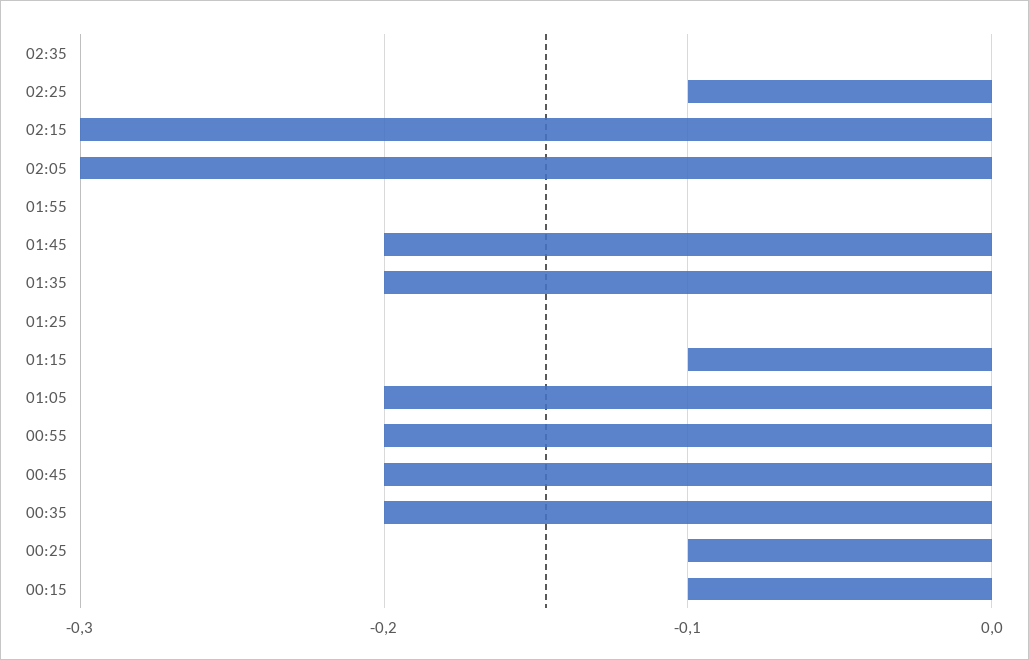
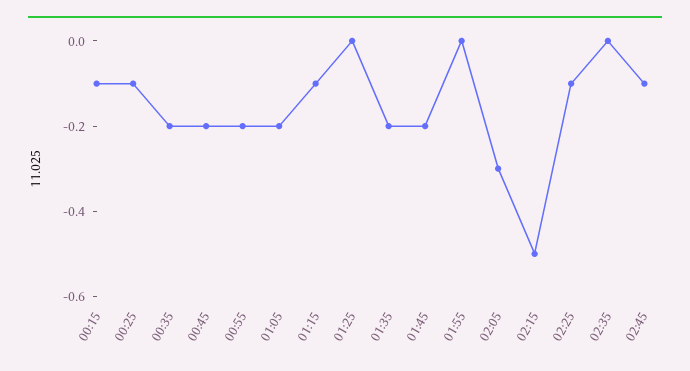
02:15: -0.3 -> -0.5
02:45: none -> -0.1

